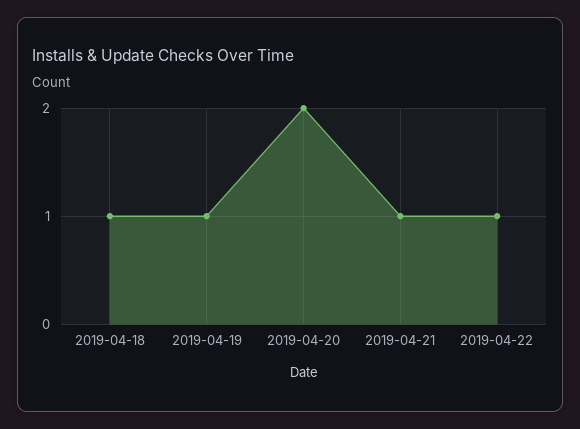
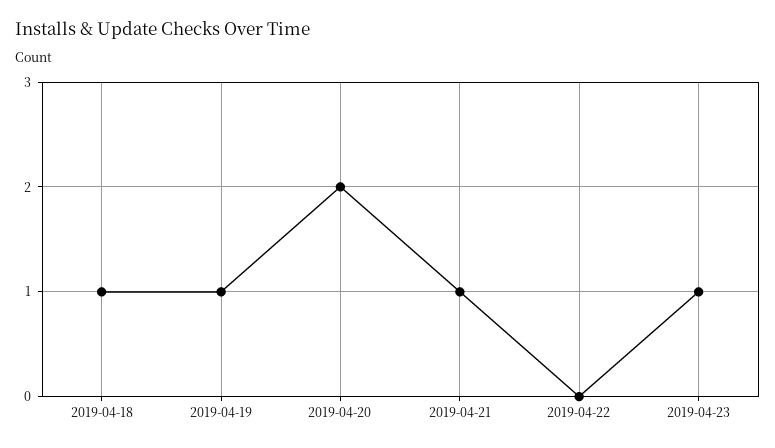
2019-04-22: 1 -> 0
2019-04-23: none -> 1

